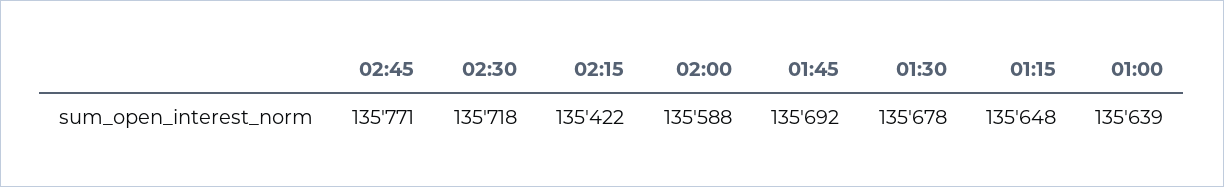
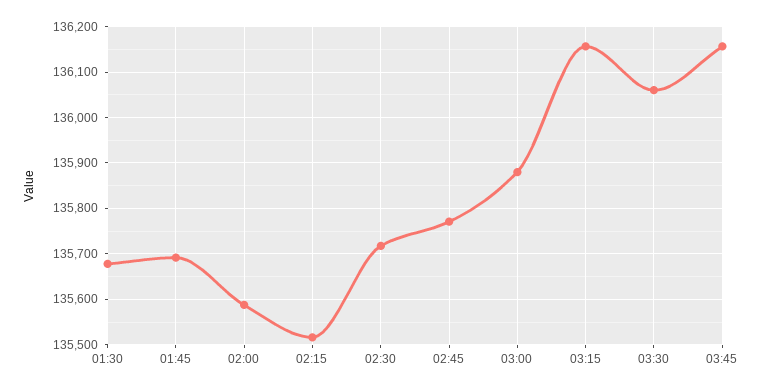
02:15: 135422 -> 135520
01:15: 135648 -> none
01:00: 135639 -> none
03:00: none -> 135880
03:15: none -> 136160
03:30: none -> 136060
03:45: none -> 136160

